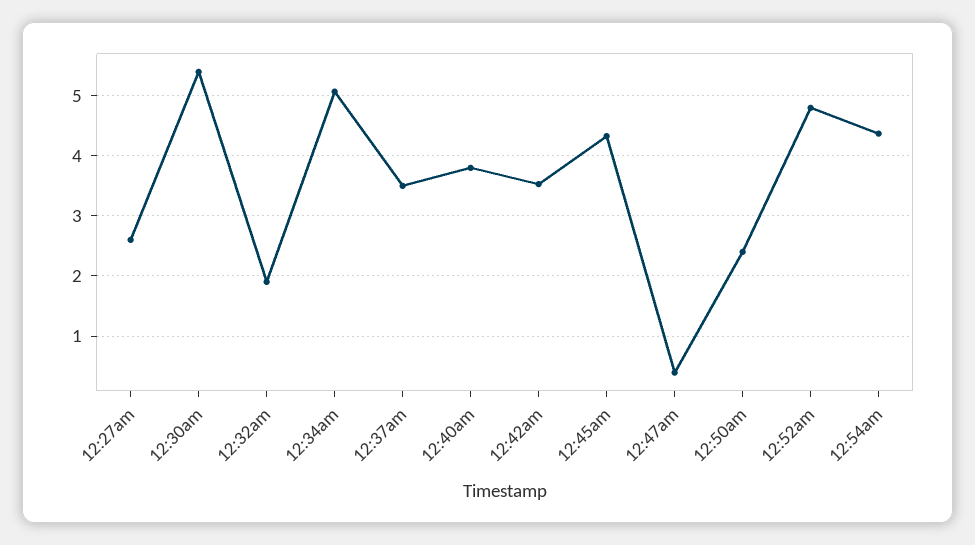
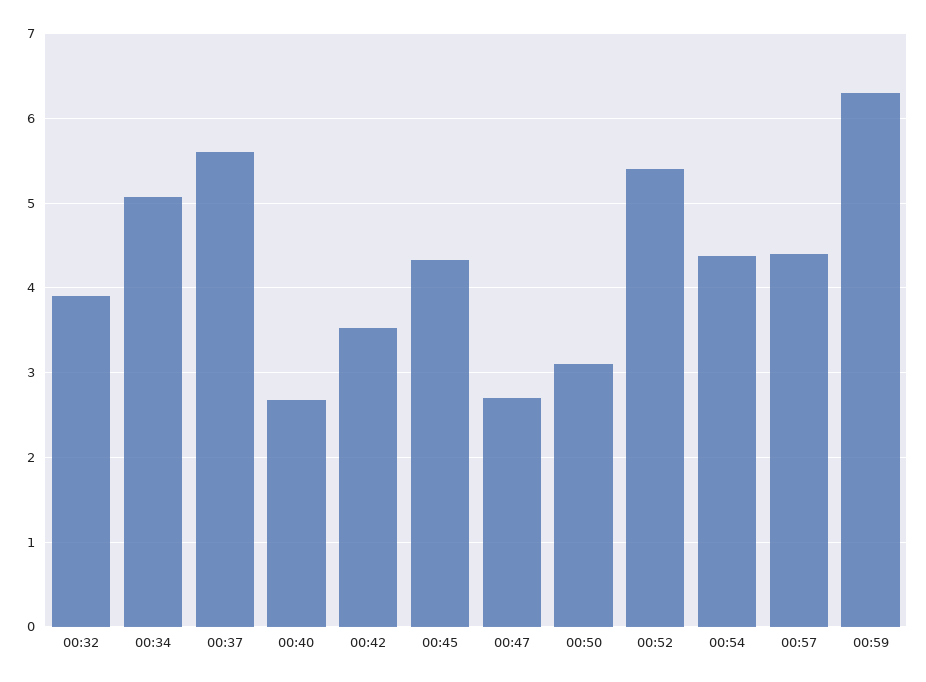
12:27am: 2.6 -> none
12:30am: 5.4 -> none
12:32am: 1.9 -> 3.9
12:37am: 3.5 -> 5.6
12:40am: 3.8 -> 2.7
12:47am: 0.4 -> 2.7
12:50am: 2.4 -> 3.1
12:52am: 4.8 -> 5.4
00:57: none -> 4.4
00:59: none -> 6.3

